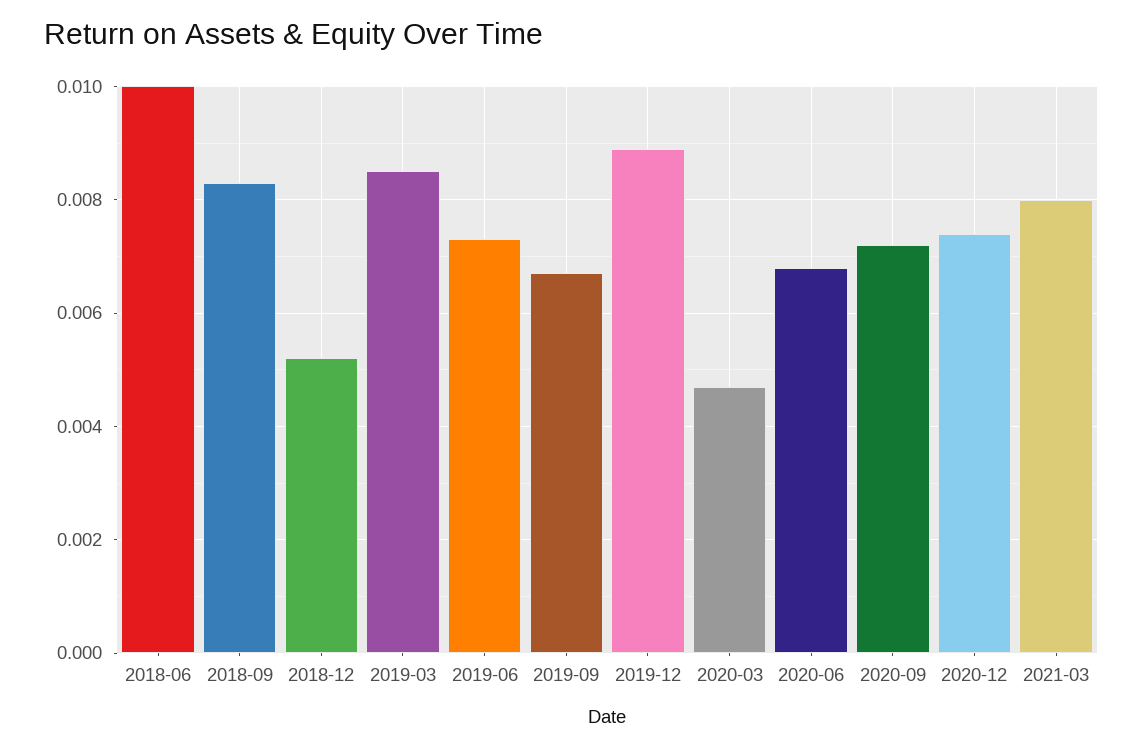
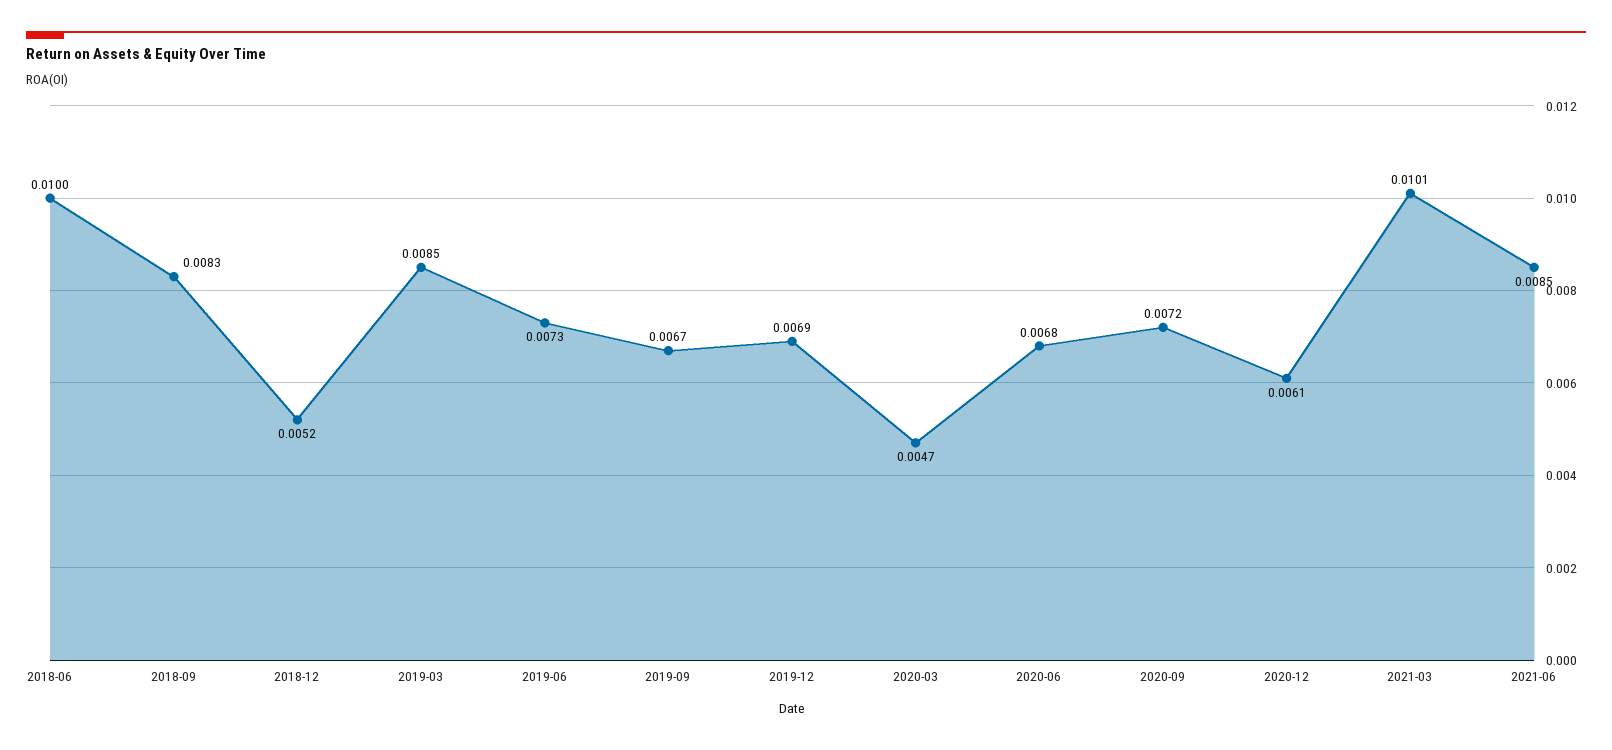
2019-12: 0.009 -> 0.0069
2020-12: 0.0075 -> 0.0061
2021-03: 0.008 -> 0.0101
2021-06: none -> 0.0085

